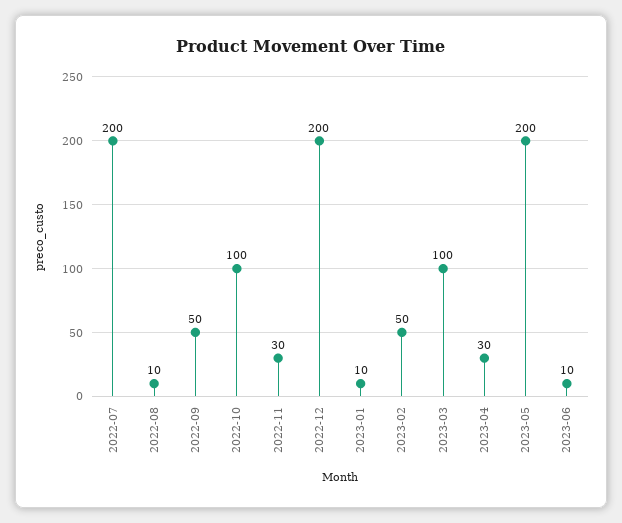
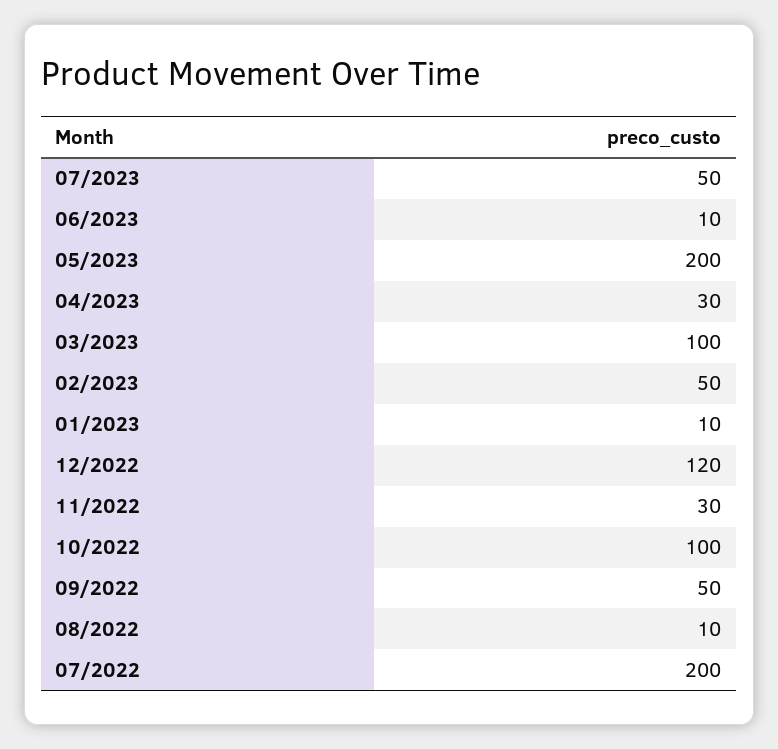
2022-12: 200 -> 120
07/2023: none -> 50

